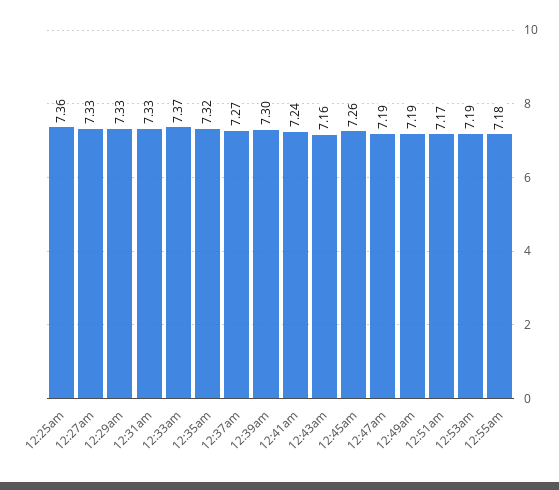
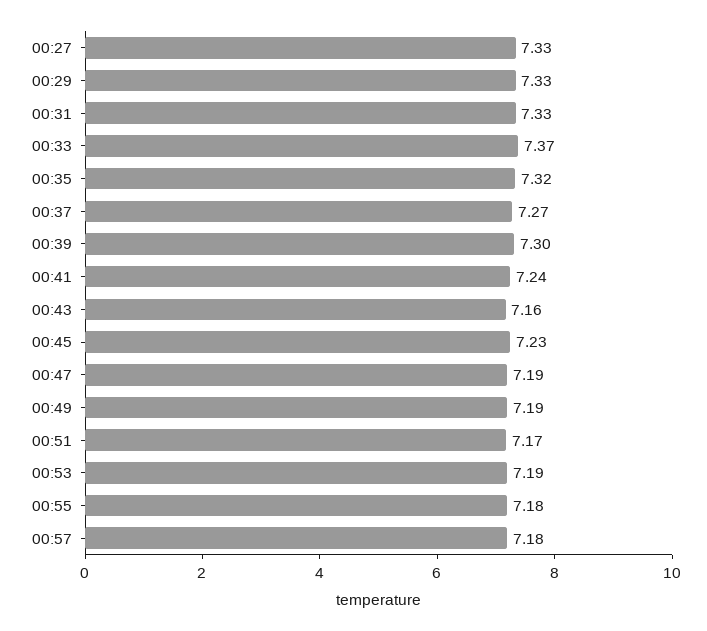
12:25am: 7.36 -> none
12:45am: 7.26 -> 7.23
00:57: none -> 7.18

